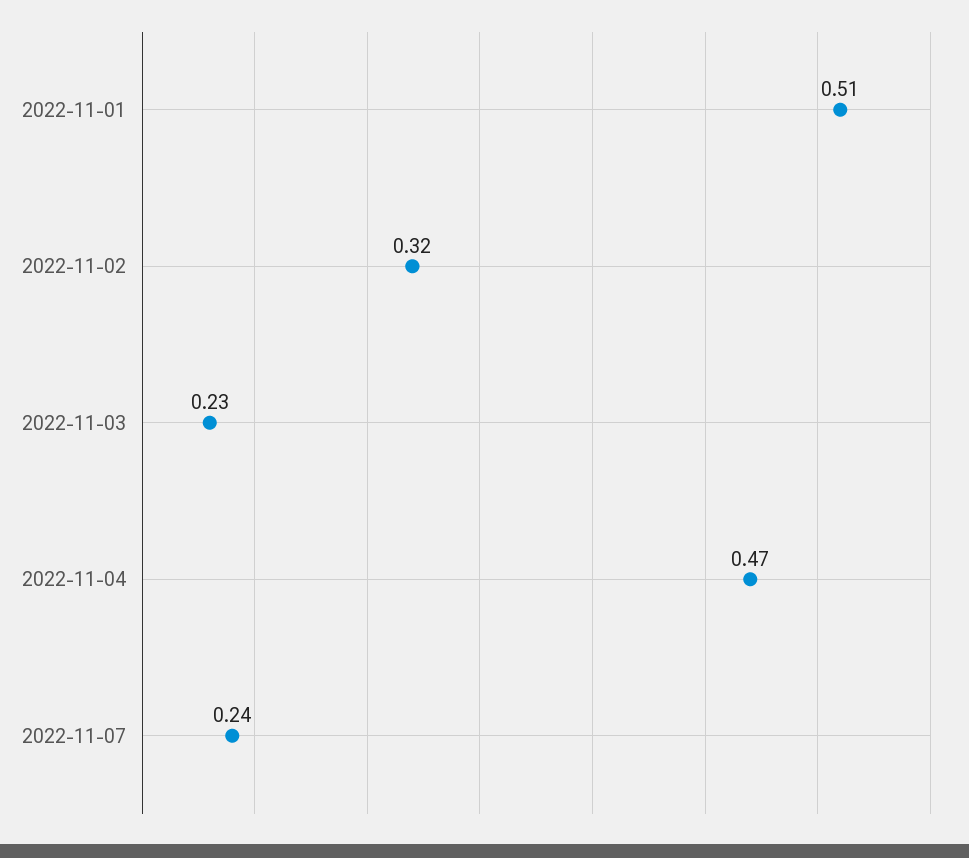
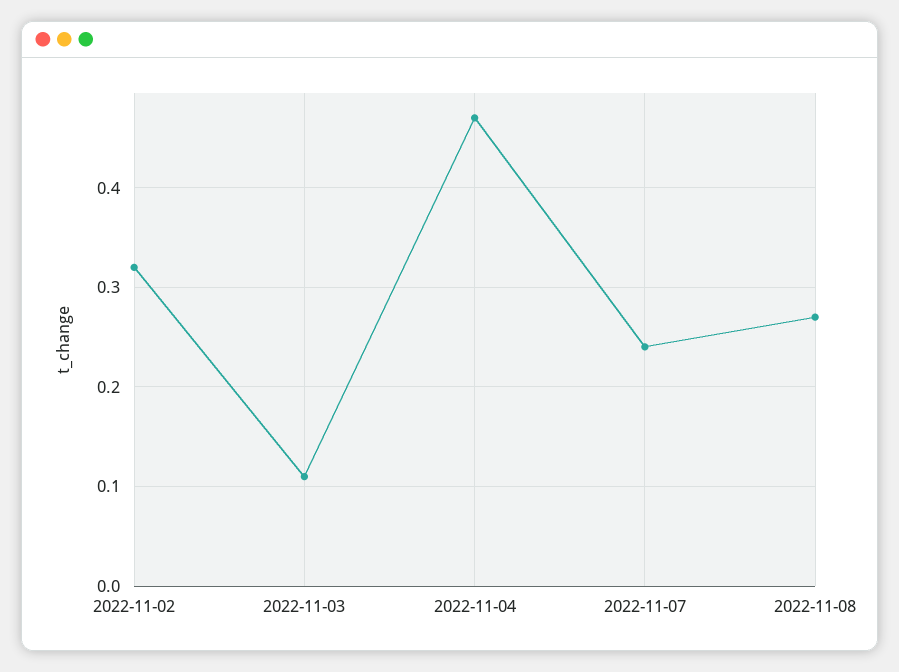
2022-11-01: 0.51 -> none
2022-11-03: 0.23 -> 0.11
2022-11-08: none -> 0.27

